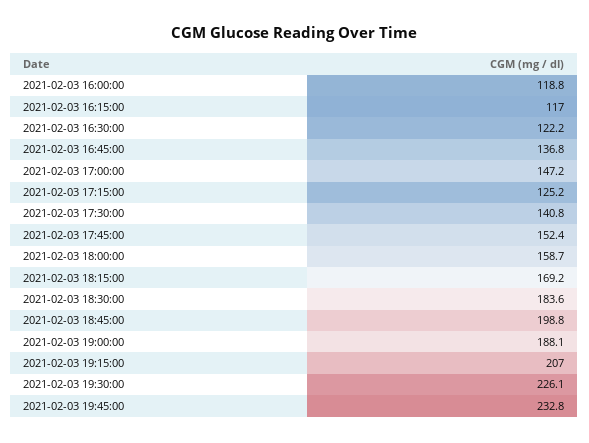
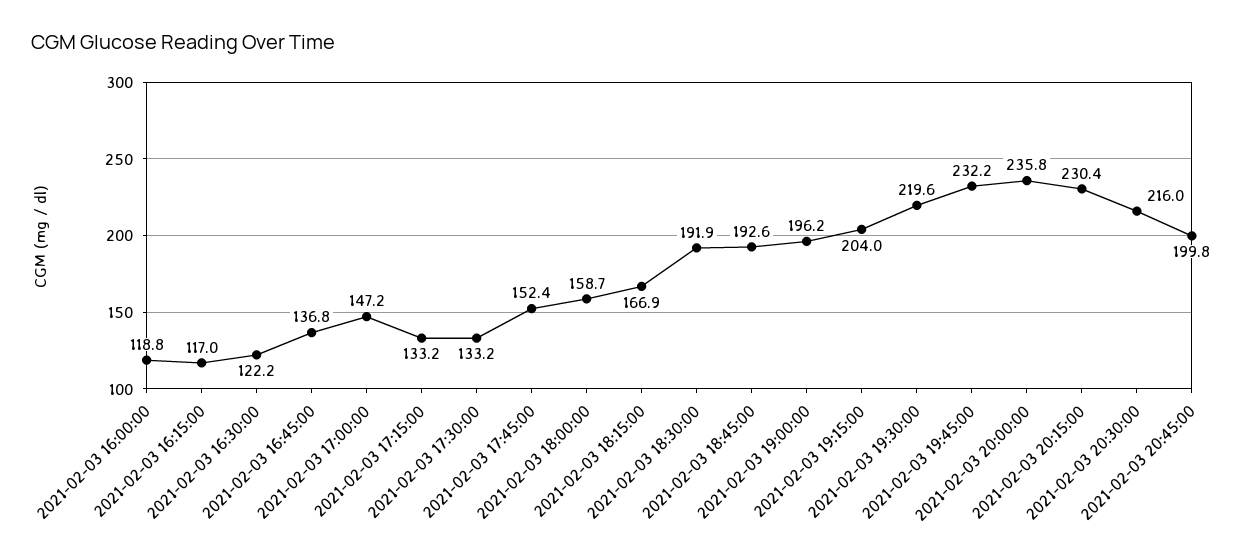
2021-02-03 17:15:00: 125.2 -> 133.2
2021-02-03 17:30:00: 140.8 -> 133.2
2021-02-03 18:15:00: 169.2 -> 166.9
2021-02-03 18:30:00: 183.6 -> 191.9
2021-02-03 18:45:00: 198.8 -> 192.6
2021-02-03 19:00:00: 188.1 -> 196.2
2021-02-03 19:15:00: 207 -> 204
2021-02-03 19:30:00: 226.1 -> 219.6
2021-02-03 19:45:00: 232.8 -> 232.2
2021-02-03 20:00:00: none -> 235.8
2021-02-03 20:15:00: none -> 230.4
2021-02-03 20:30:00: none -> 216
2021-02-03 20:45:00: none -> 199.8

